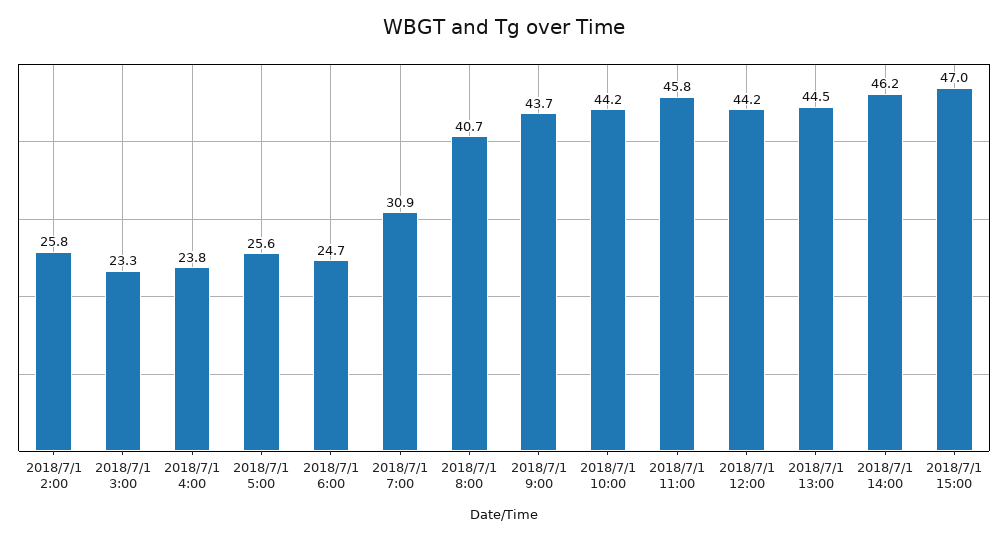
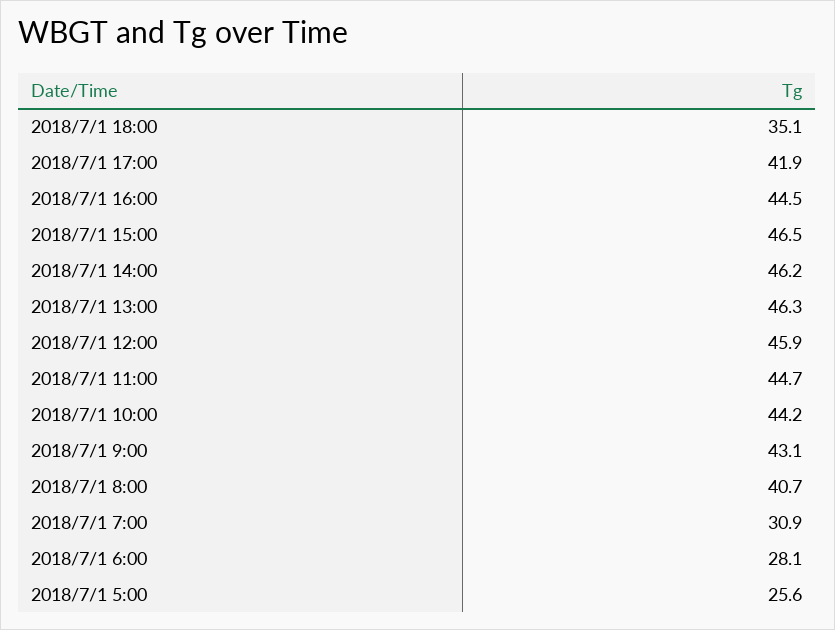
2018/7/1 2:00: 25.8 -> none
2018/7/1 3:00: 23.3 -> none
2018/7/1 4:00: 23.8 -> none
2018/7/1 6:00: 24.7 -> 28.1
2018/7/1 9:00: 43.7 -> 43.1
2018/7/1 11:00: 45.8 -> 44.7
2018/7/1 12:00: 44.2 -> 45.9
2018/7/1 13:00: 44.5 -> 46.3
2018/7/1 15:00: 47 -> 46.5
2018/7/1 18:00: none -> 35.1
2018/7/1 17:00: none -> 41.9
2018/7/1 16:00: none -> 44.5

